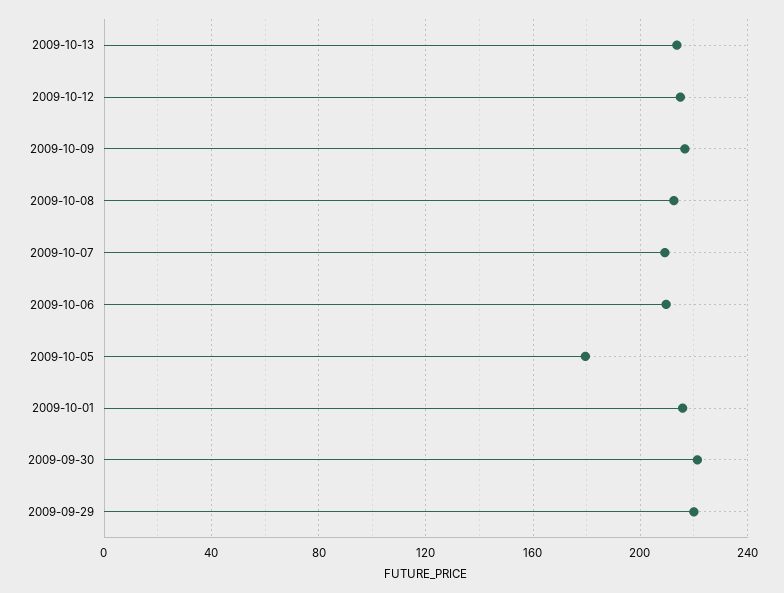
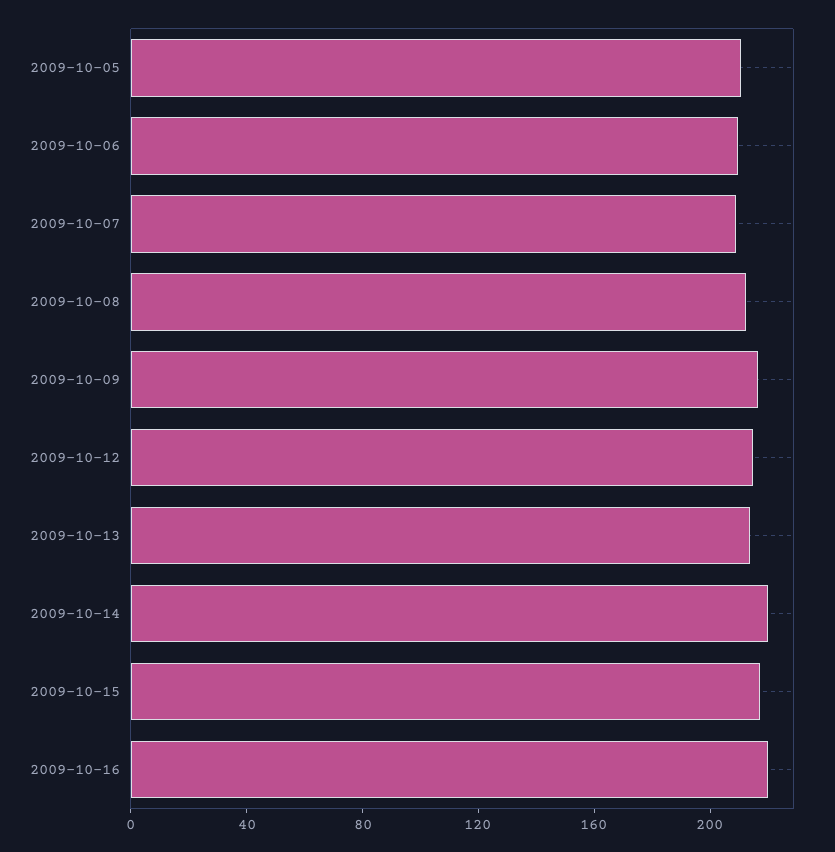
2009-10-05: 180 -> 210
2009-10-01: 215 -> none
2009-09-30: 220 -> none
2009-09-29: 220 -> none
2009-10-14: none -> 220
2009-10-15: none -> 220
2009-10-16: none -> 220

